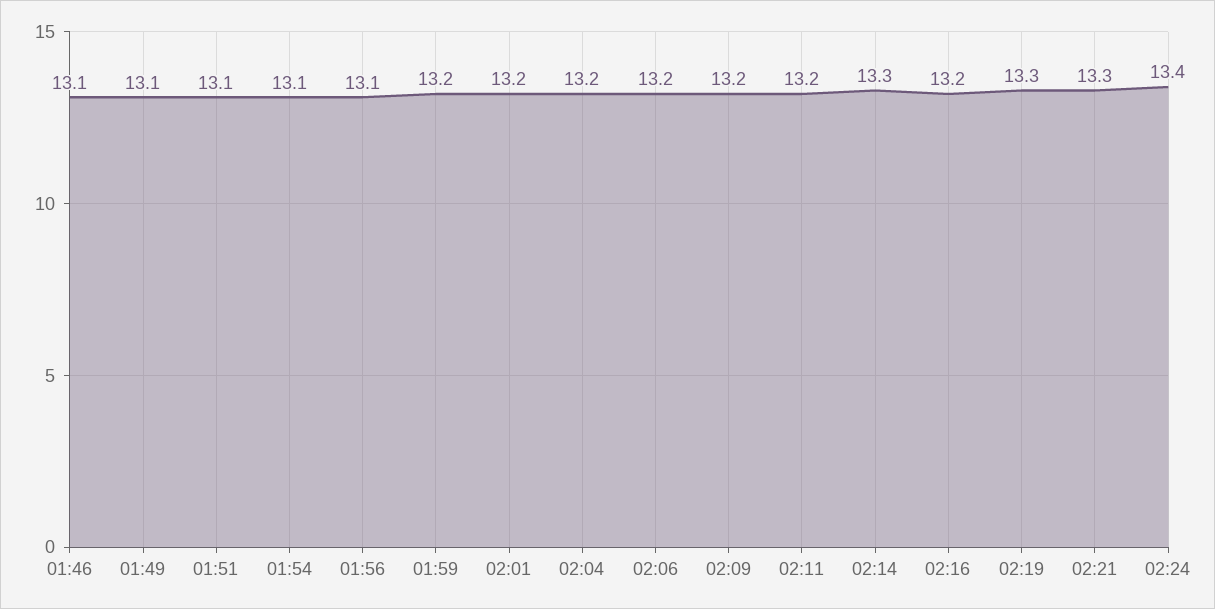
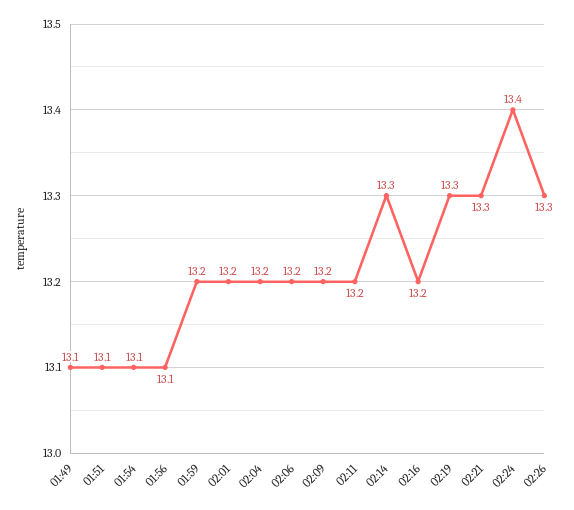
01:46: 13.1 -> none
02:26: none -> 13.3

